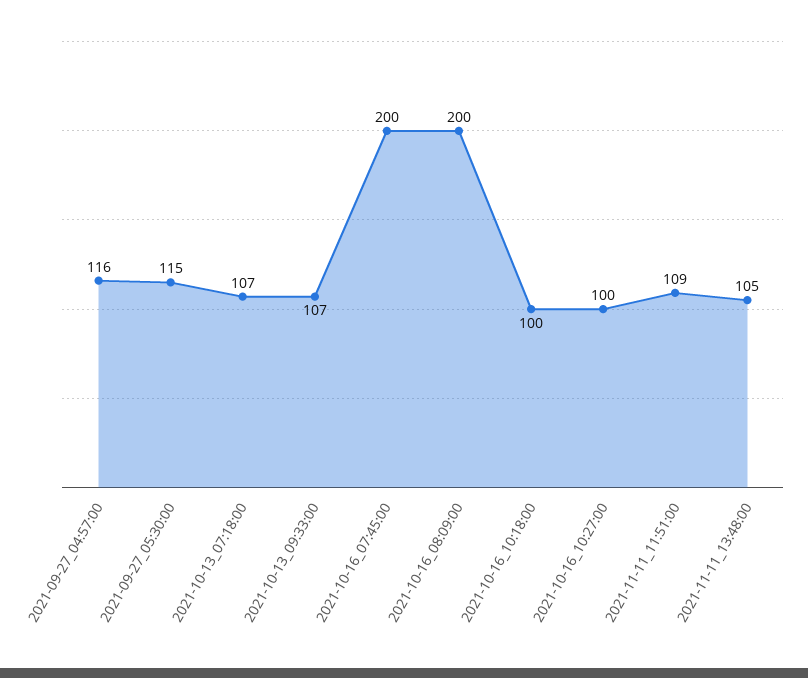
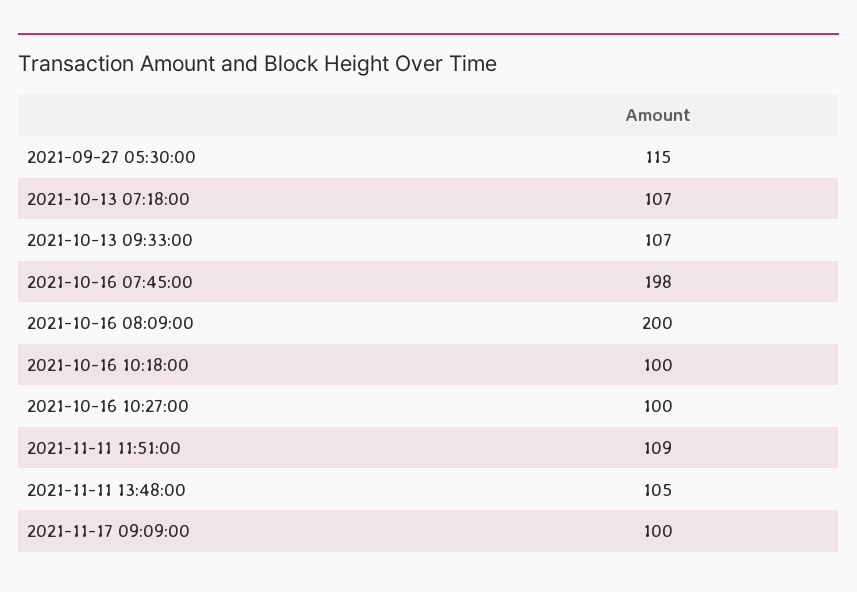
2021-09-27_04:57:00: 116 -> none
2021-10-16_07:45:00: 200 -> 198
2021-11-17 09:09:00: none -> 100

